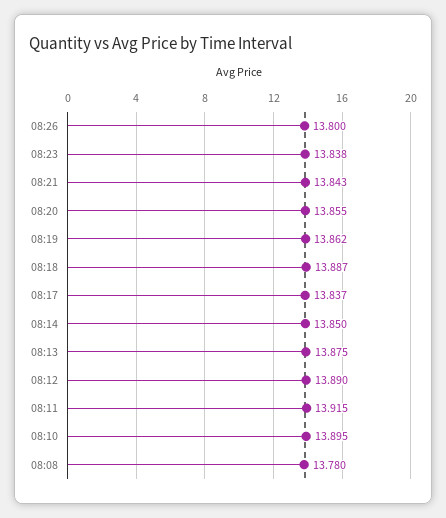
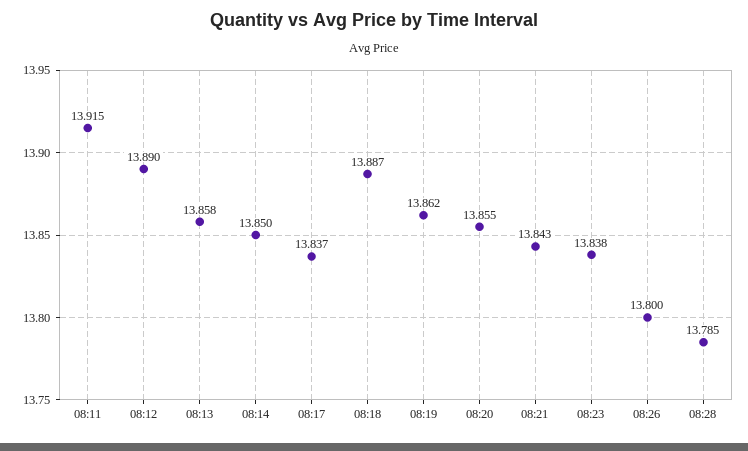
08:13: 13.875 -> 13.858
08:10: 13.895 -> none
08:08: 13.78 -> none
08:28: none -> 13.785

